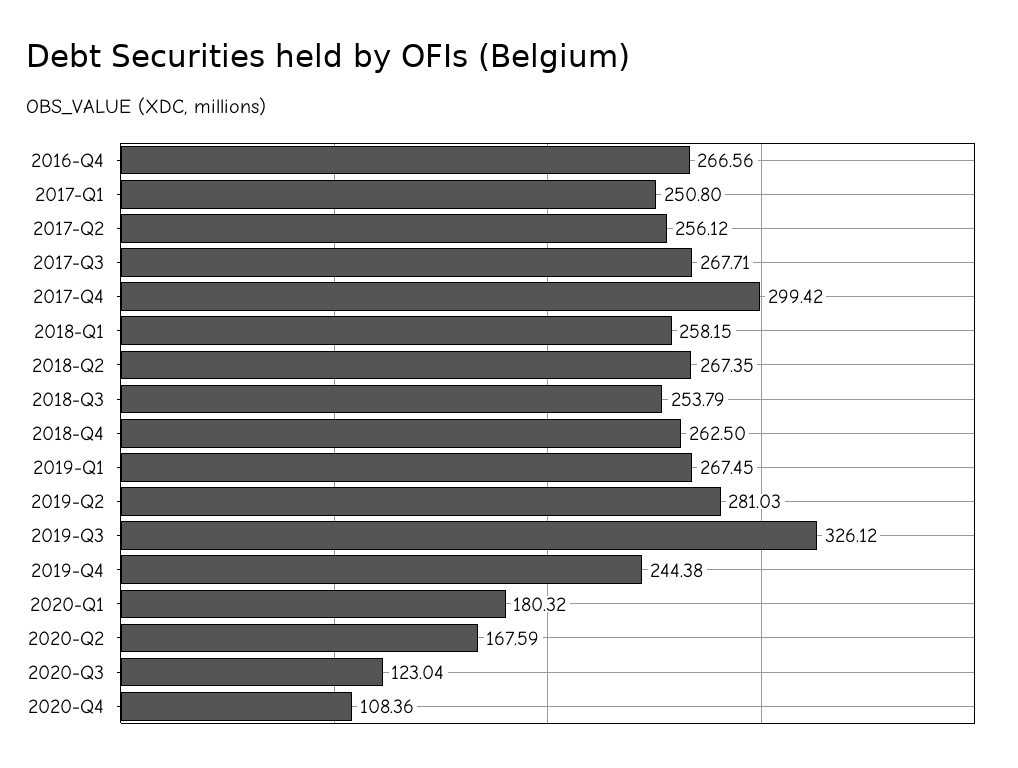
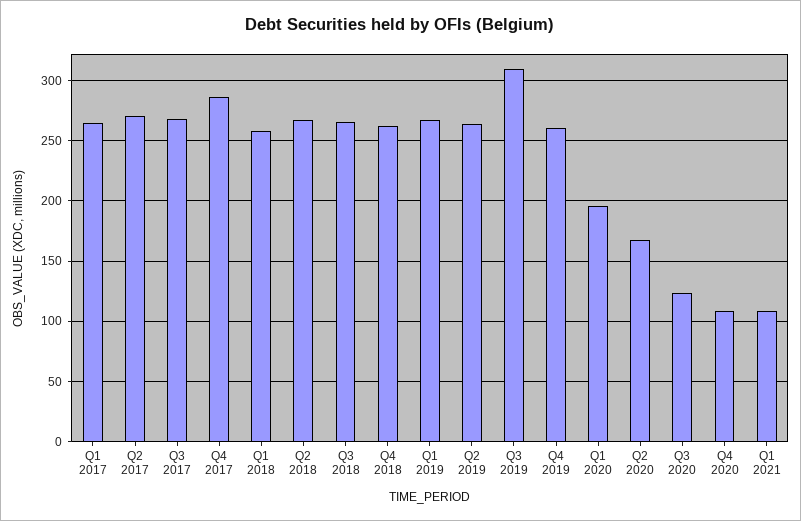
2016-Q4: 266.56 -> none
2017-Q1: 250.8 -> 265
2017-Q2: 256.12 -> 270
2017-Q4: 299.42 -> 285
2018-Q3: 253.79 -> 265
2019-Q2: 281.03 -> 265
2019-Q3: 326.12 -> 310
2019-Q4: 244.38 -> 260
2020-Q1: 180.32 -> 195
Q1 2021: none -> 110

